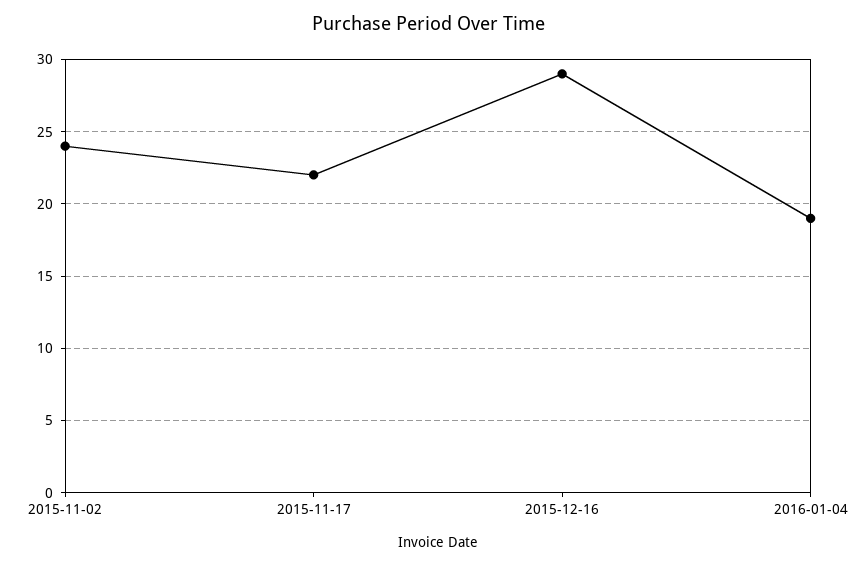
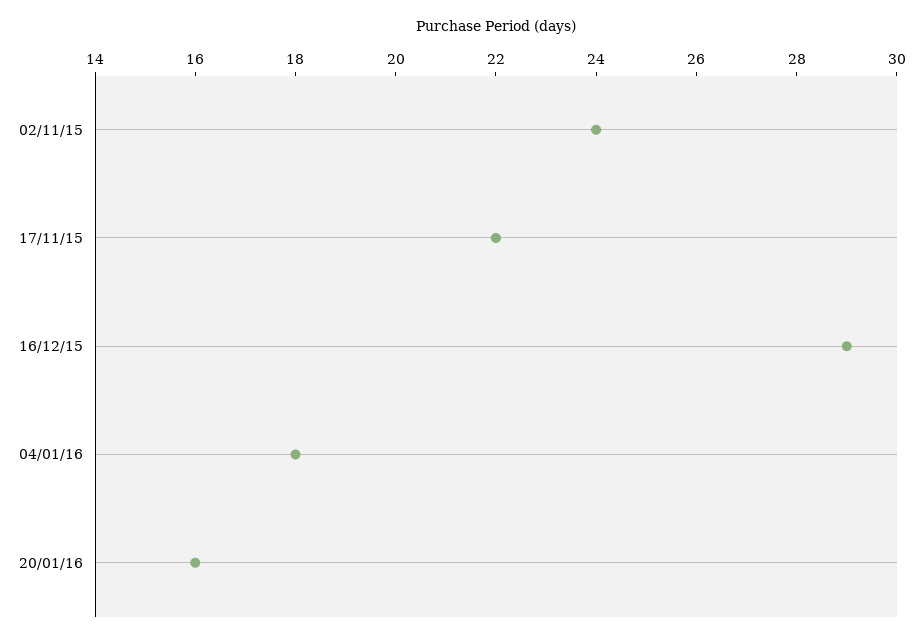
2016-01-04: 19 -> 18
20/01/16: none -> 16

